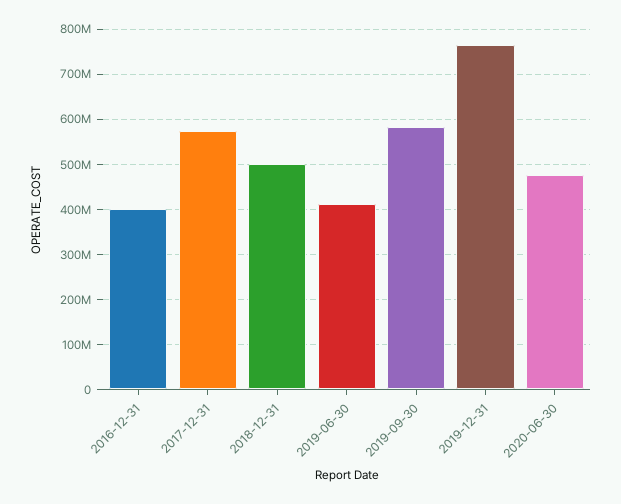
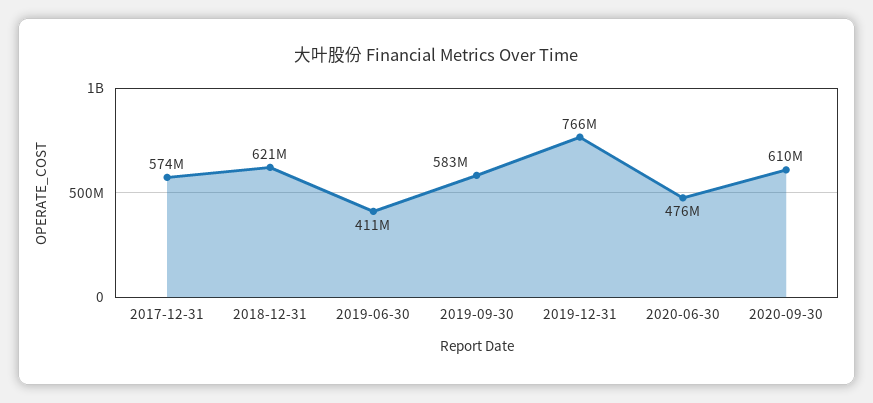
2016-12-31: 400000000 -> none
2018-12-31: 500000000 -> 621000000
2020-09-30: none -> 610000000

